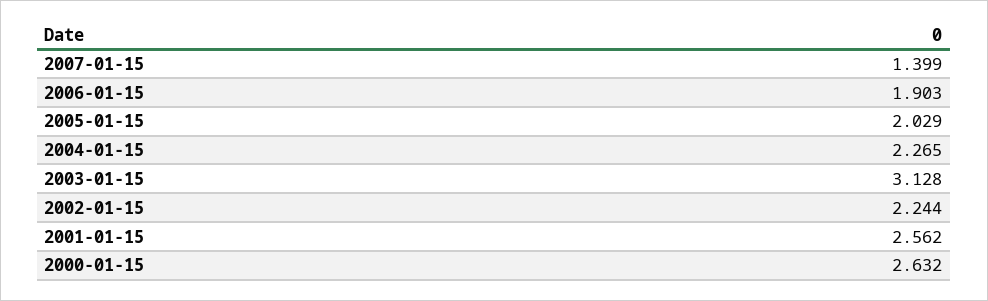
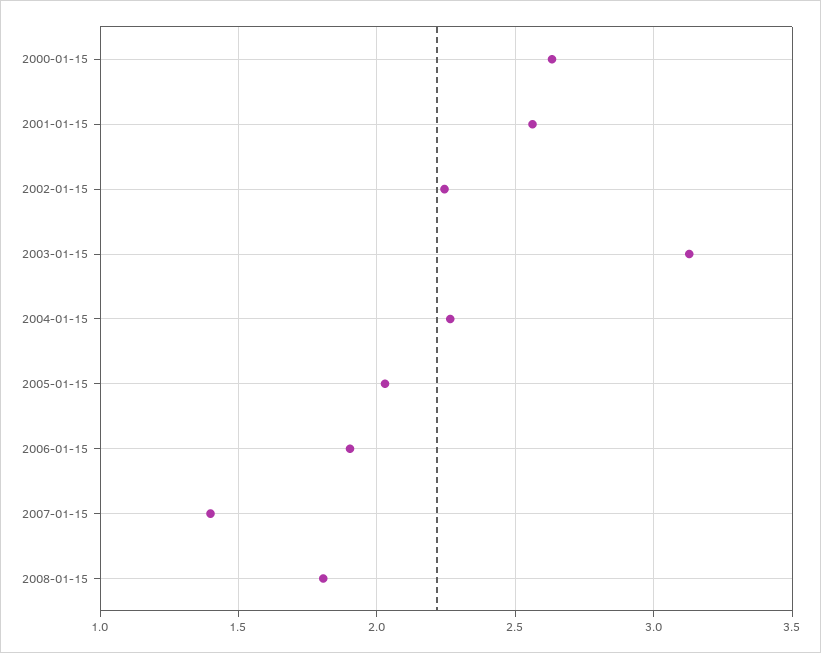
2008-01-15: none -> 1.8

